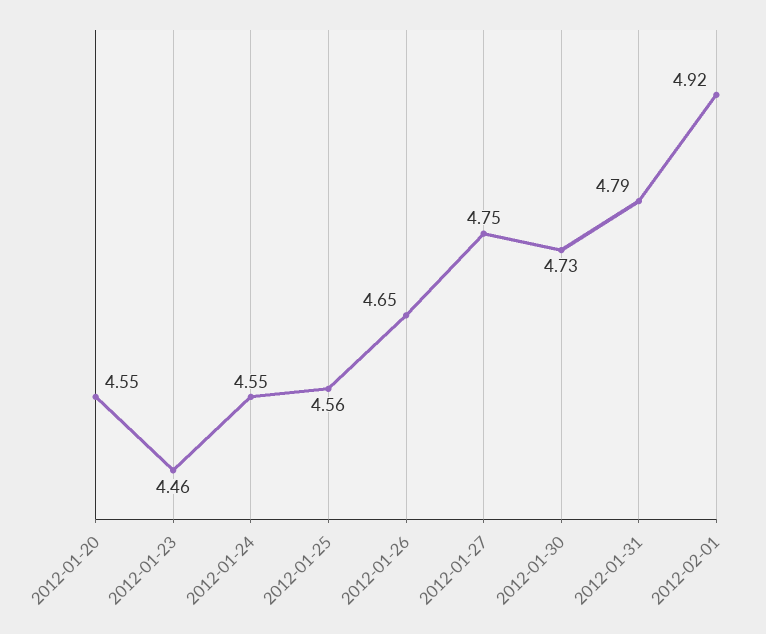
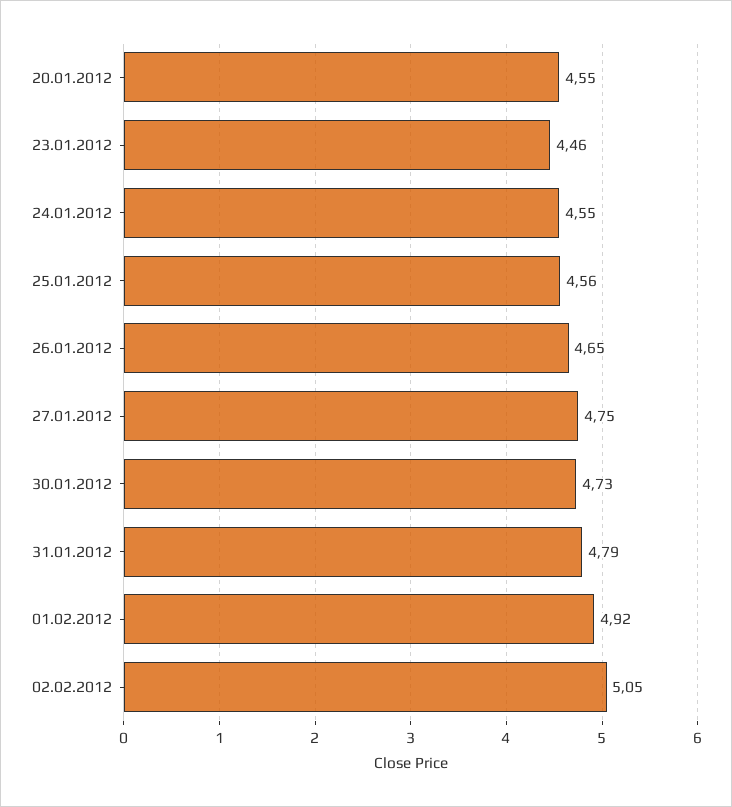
02.02.2012: none -> 5.05

